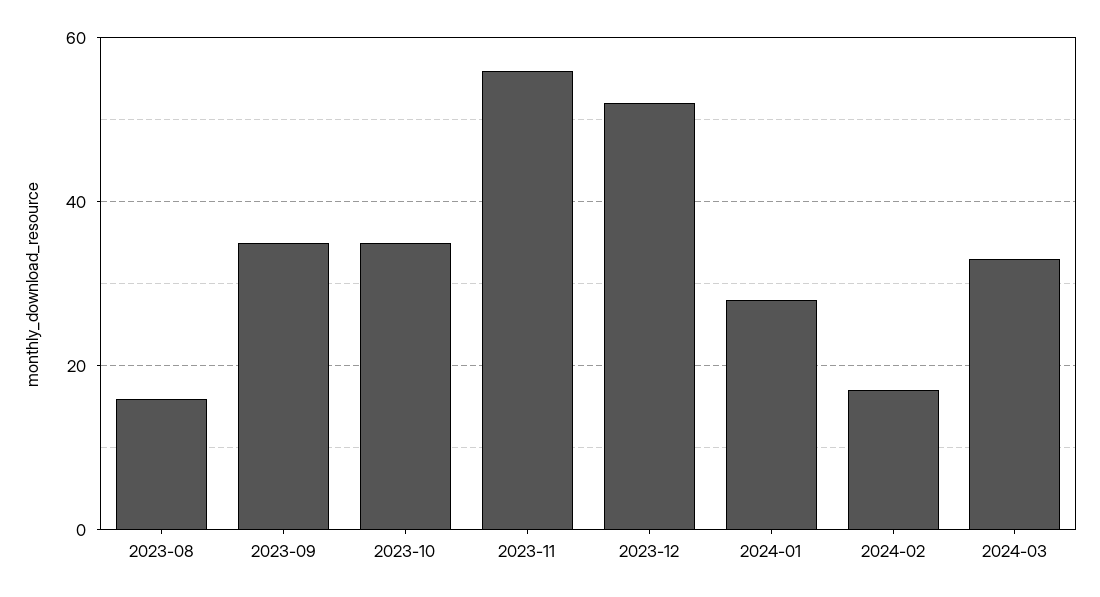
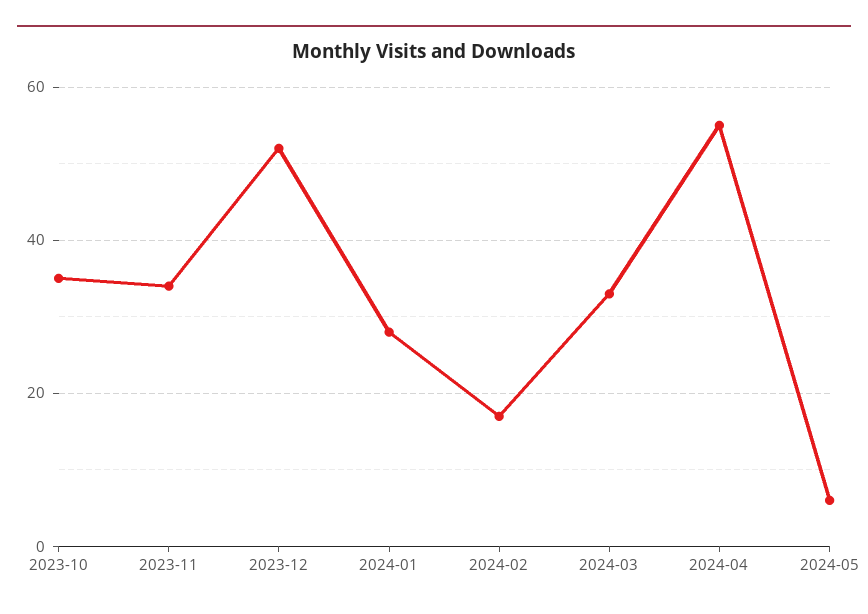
2023-08: 15 -> none
2023-09: 35 -> none
2023-11: 55 -> 35
2024-04: none -> 55
2024-05: none -> 5

